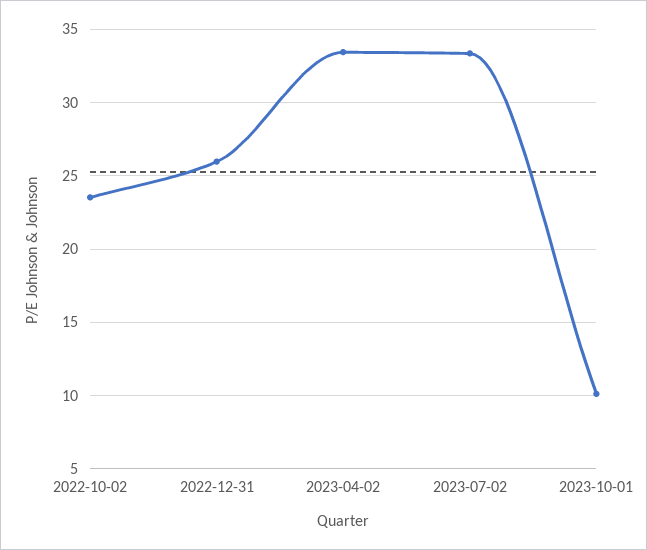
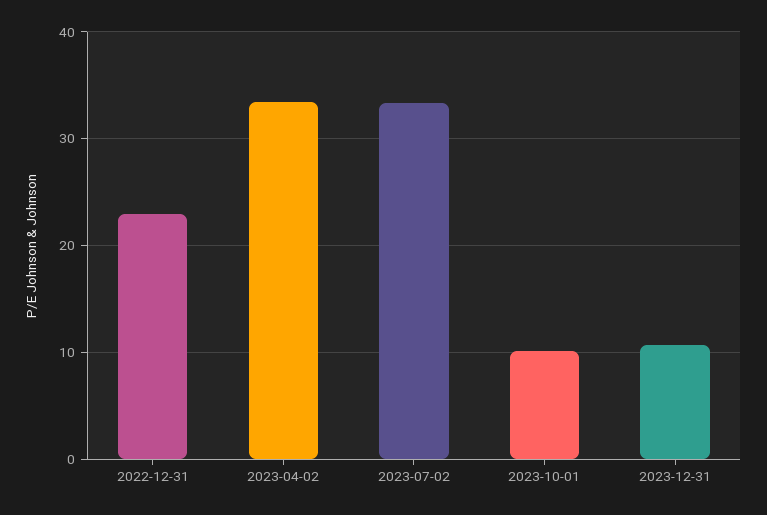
2022-10-02: 23.5 -> none
2022-12-31: 26 -> 23
2023-12-31: none -> 11

